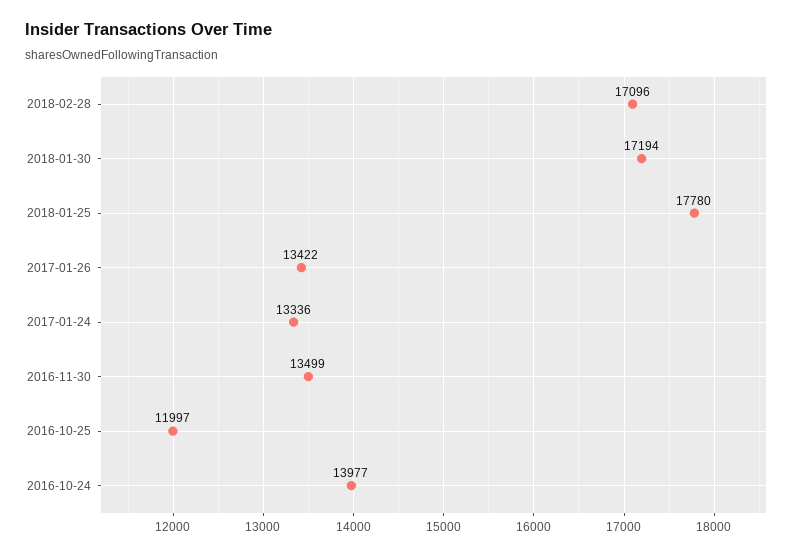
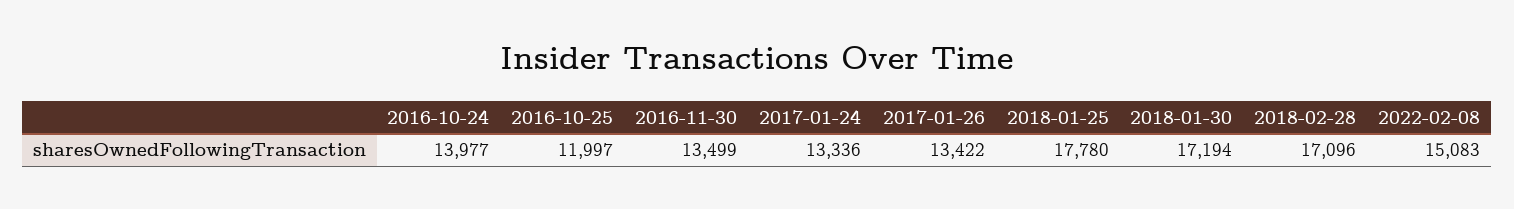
2022-02-08: none -> 15083

